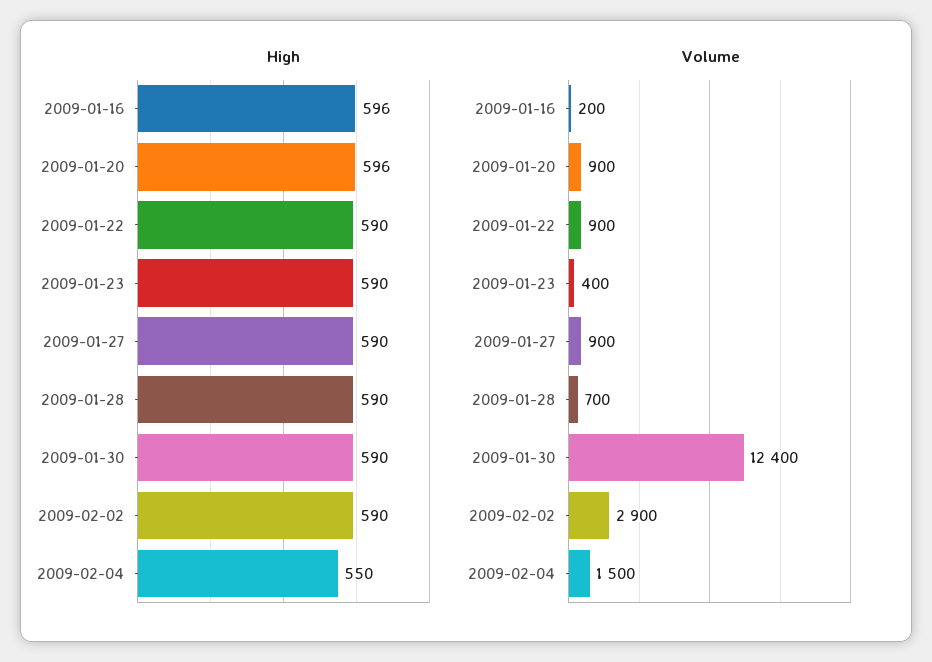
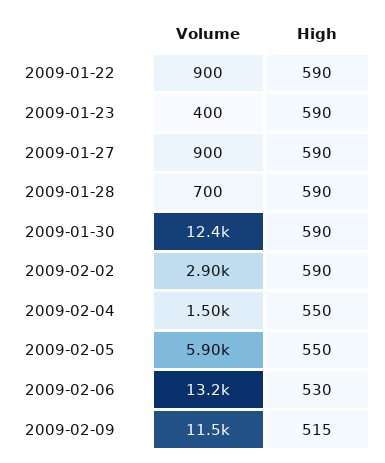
High, 2009-01-16: 596 -> none
High, 2009-01-20: 596 -> none
Volume, 2009-01-16: 200 -> none
Volume, 2009-01-20: 900 -> none
Volume, 2009-02-05: none -> 5900
High, 2009-02-05: none -> 550
Volume, 2009-02-06: none -> 13200
High, 2009-02-06: none -> 530
Volume, 2009-02-09: none -> 11500
High, 2009-02-09: none -> 515

